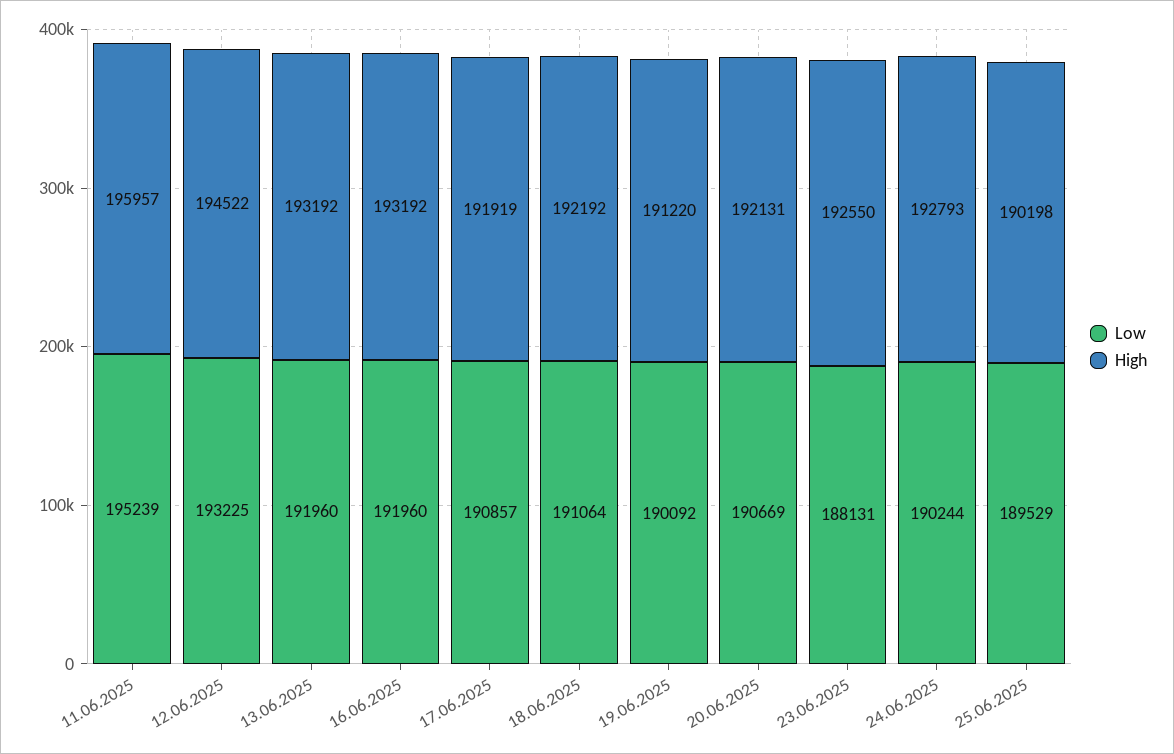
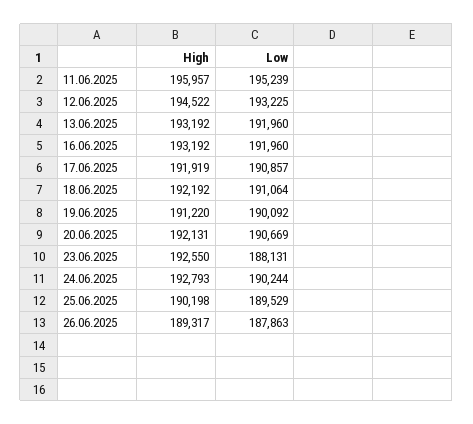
High, 26.06.2025: none -> 189317
Low, 26.06.2025: none -> 187863

